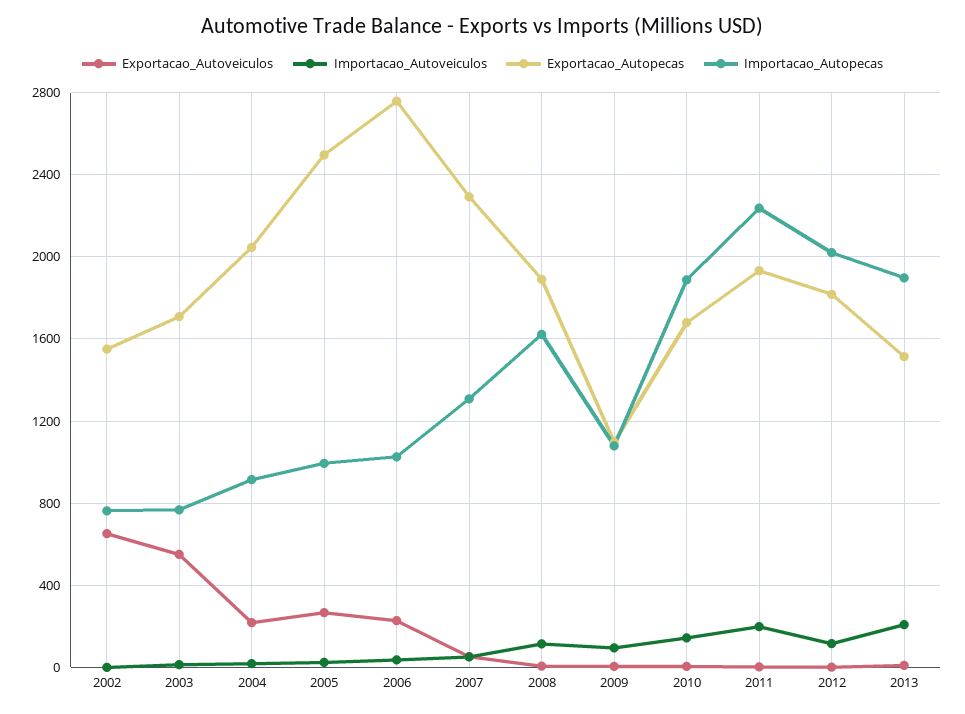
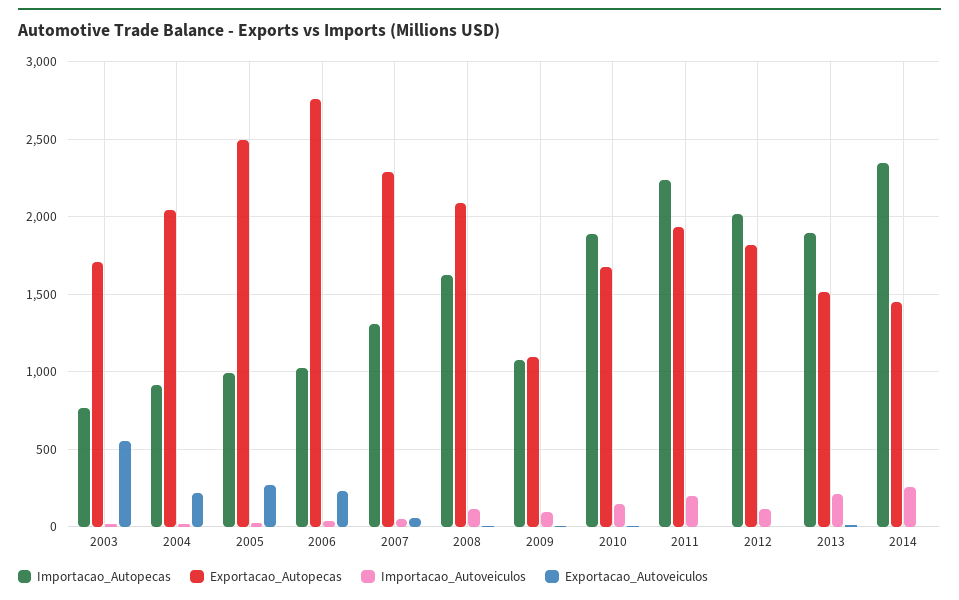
Exportacao_Autoveiculos, 2002: 650 -> none
Importacao_Autoveiculos, 2002: 0 -> none
Exportacao_Autopecas, 2002: 1550 -> none
Importacao_Autopecas, 2002: 750 -> none
Exportacao_Autopecas, 2008: 1900 -> 2100
Importacao_Autopecas, 2014: none -> 2350
Exportacao_Autopecas, 2014: none -> 1450
Importacao_Autoveiculos, 2014: none -> 250
Exportacao_Autoveiculos, 2014: none -> 0

